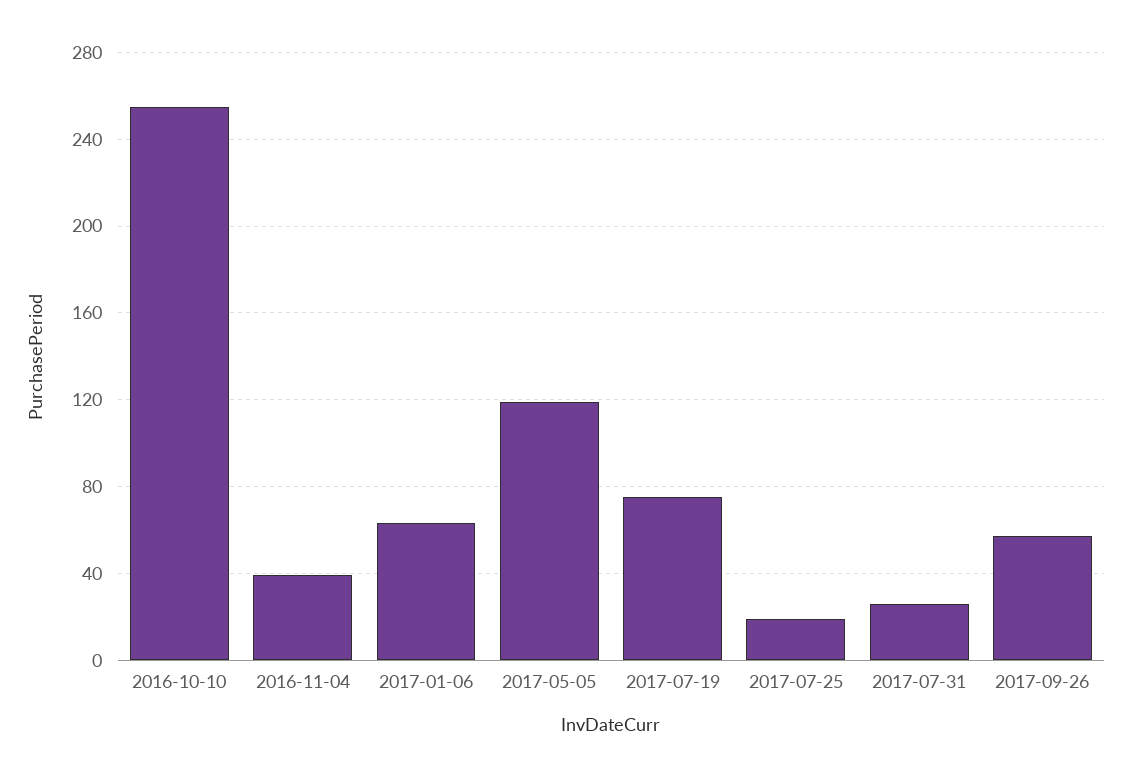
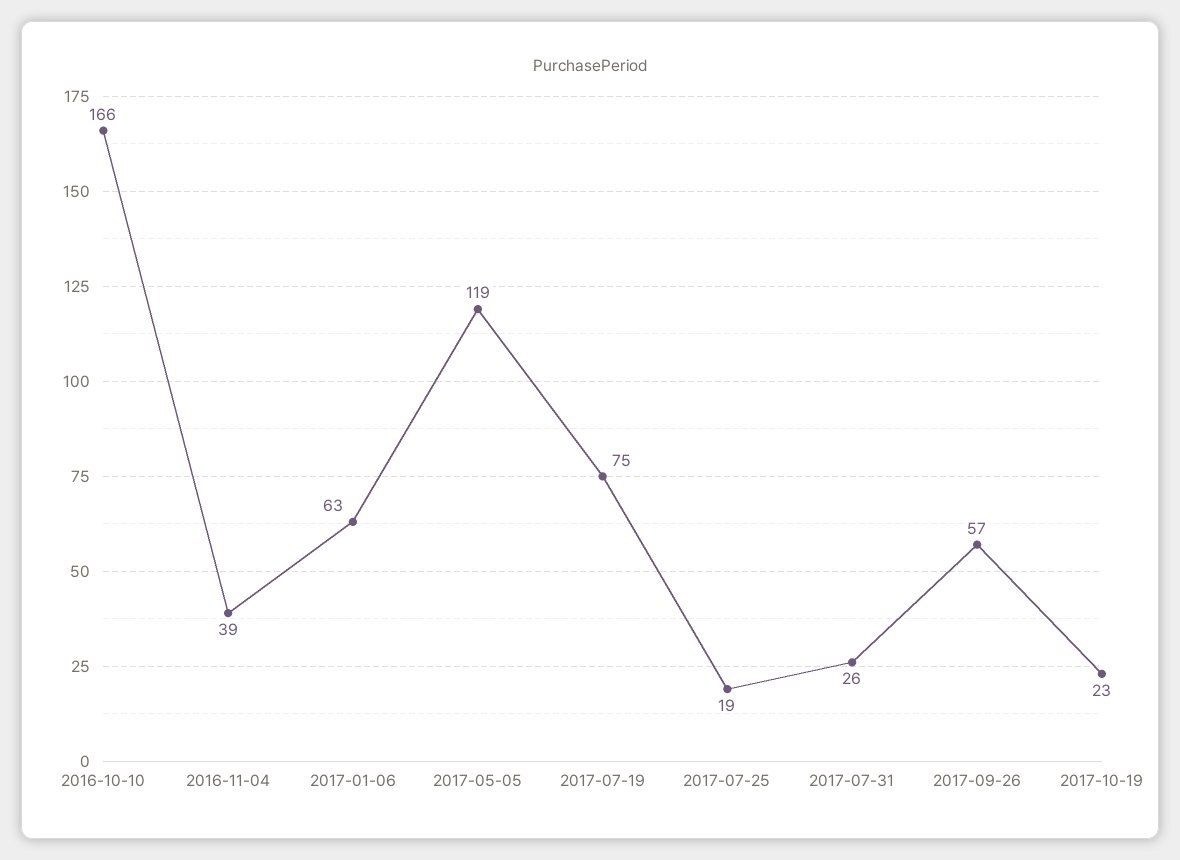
2016-10-10: 255 -> 166
2017-10-19: none -> 23

